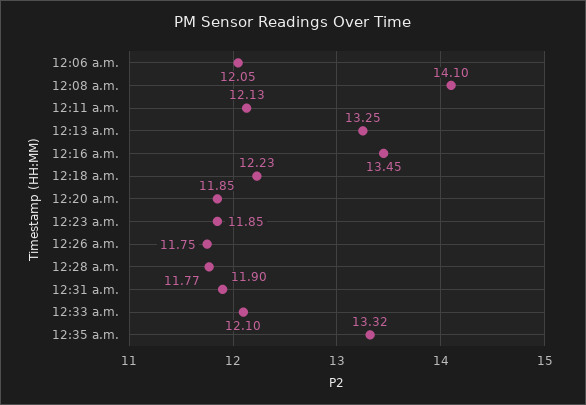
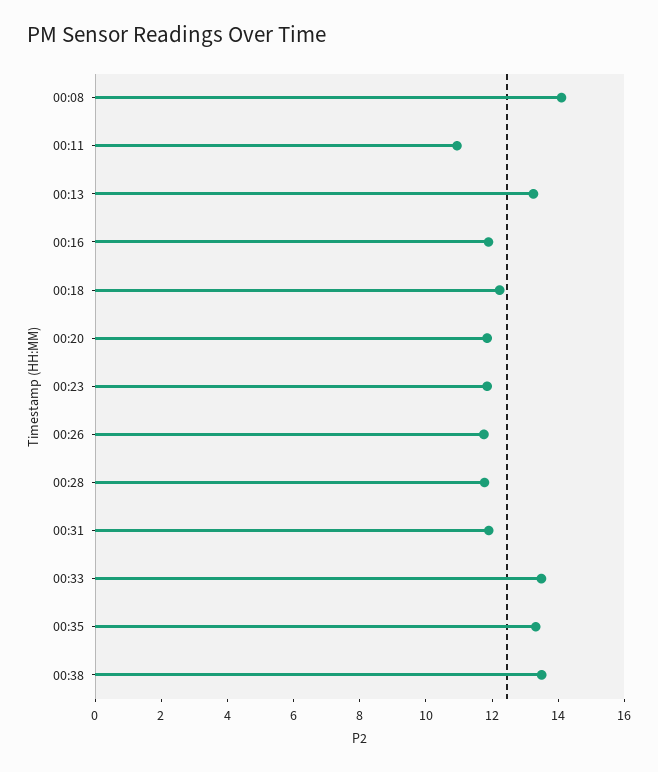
12:06 a.m.: 12.05 -> none
12:11 a.m.: 12.13 -> 11
12:16 a.m.: 13.45 -> 12
12:33 a.m.: 12.1 -> 13.5
00:38: none -> 13.5

